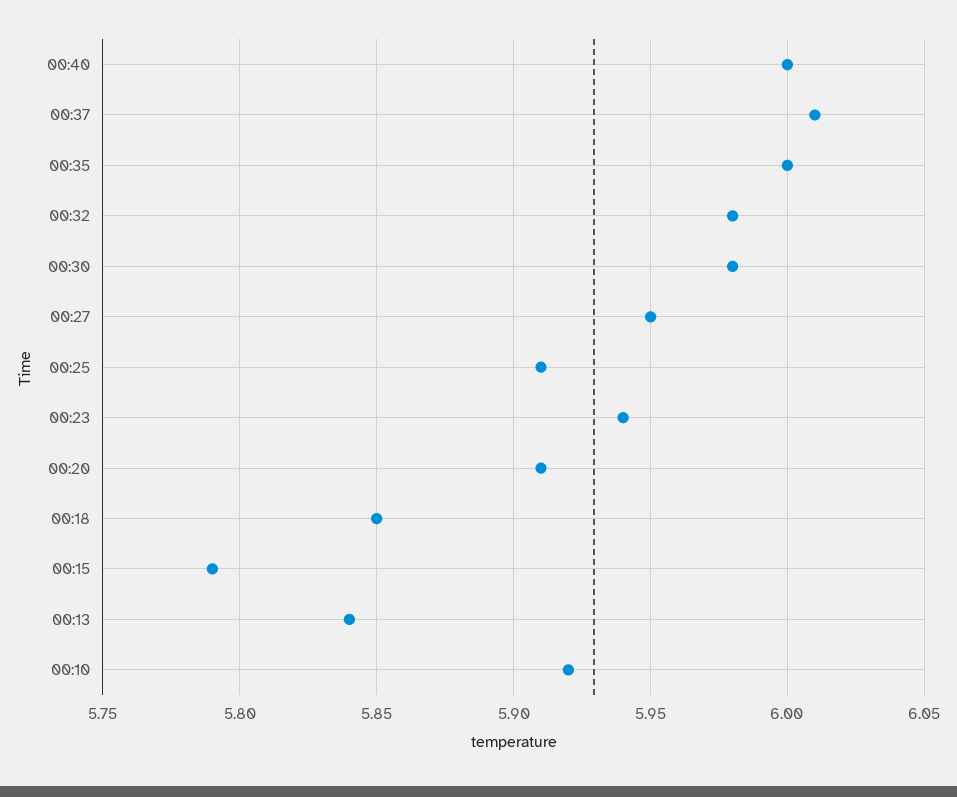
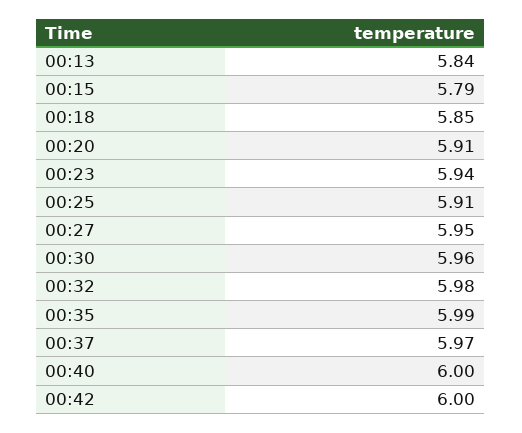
00:37: 6.01 -> 5.97
00:35: 6 -> 5.99
00:30: 5.98 -> 5.96
00:10: 5.92 -> none
00:42: none -> 6

